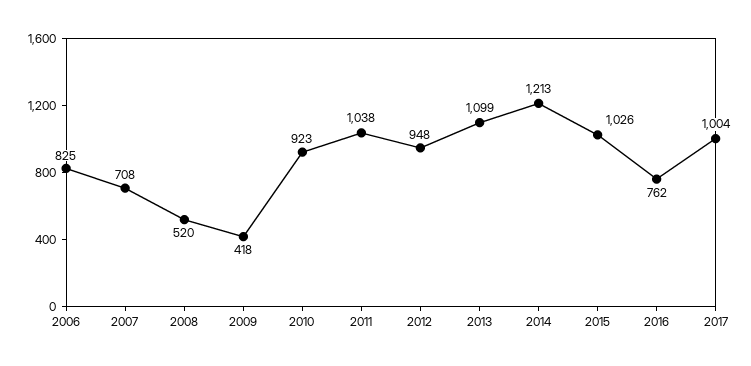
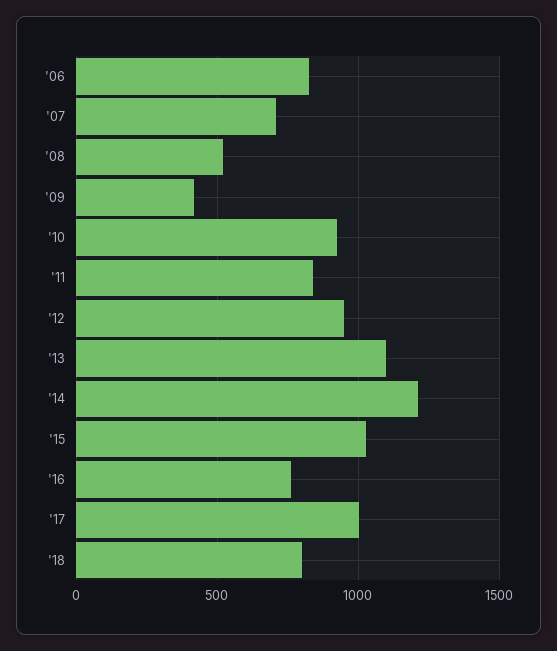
2011: 1038 -> 850
'18: none -> 800

